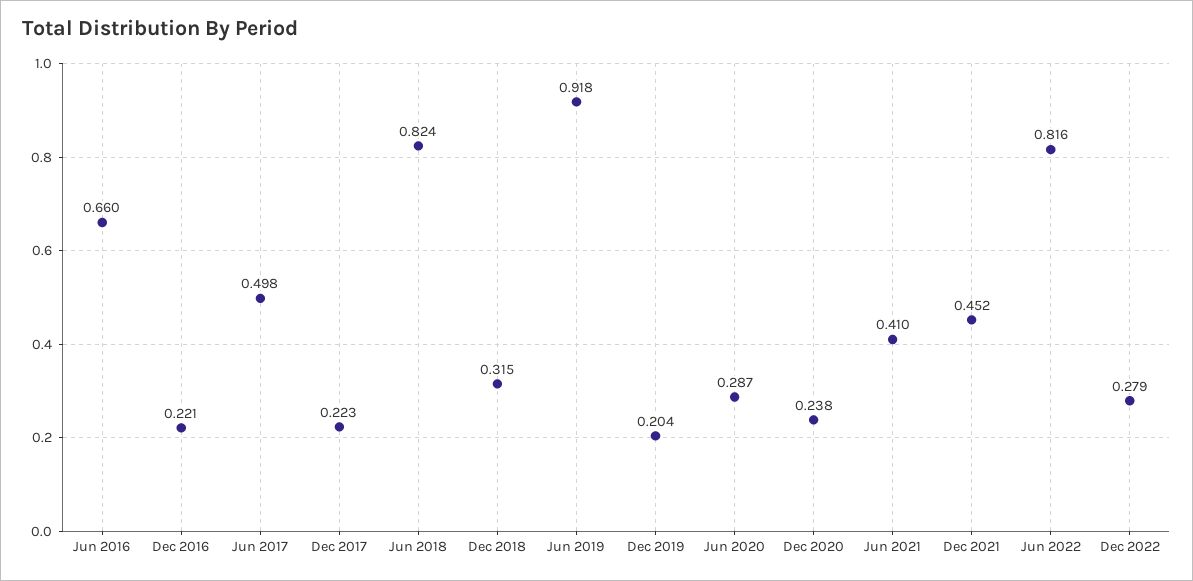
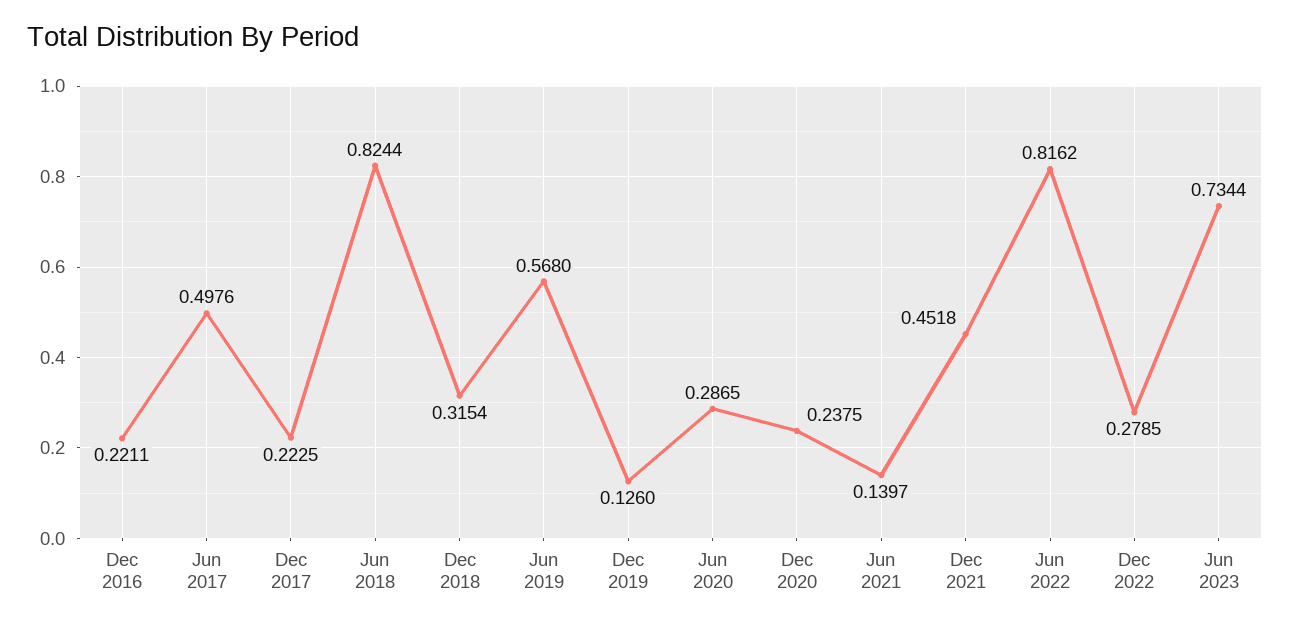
Jun 2016: 0.66 -> none
Jun 2019: 0.918 -> 0.568
Dec 2019: 0.204 -> 0.126
Jun 2021: 0.41 -> 0.1397
Jun 2023: none -> 0.7344

